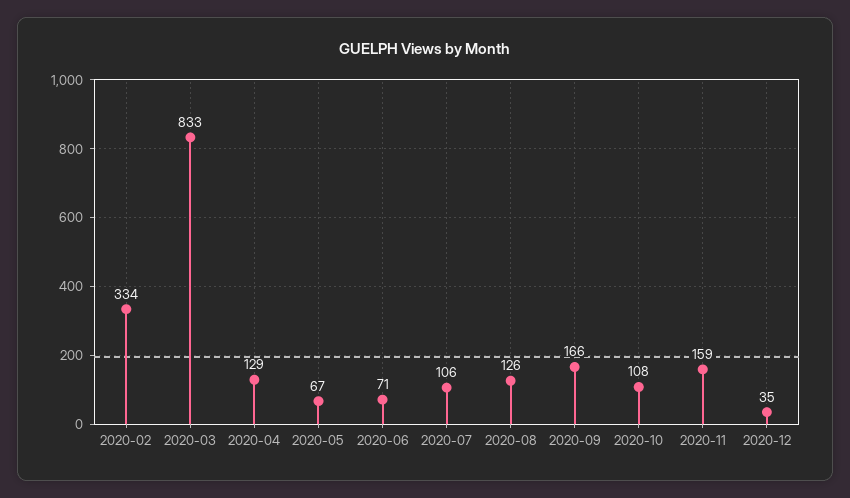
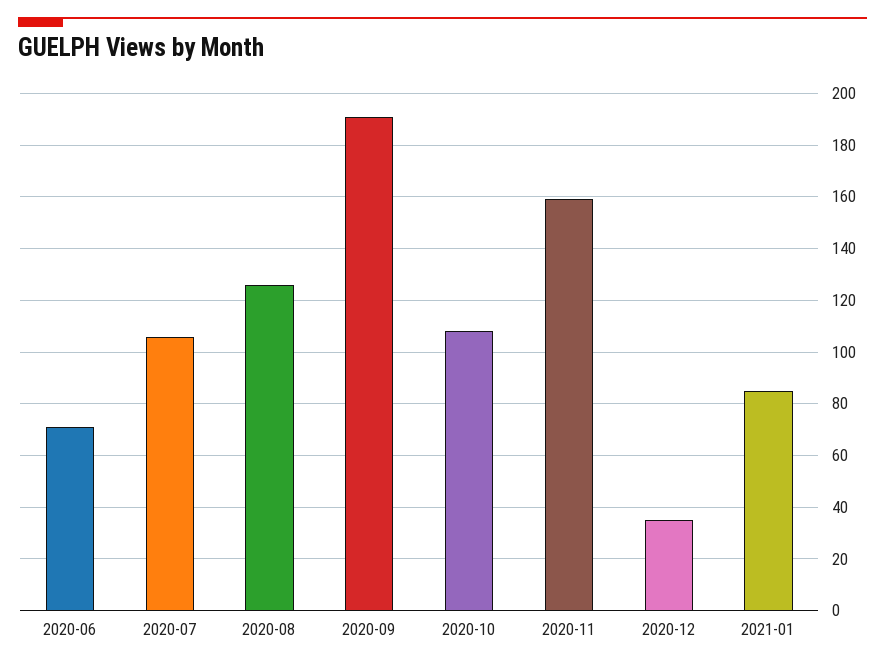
2020-02: 334 -> none
2020-03: 833 -> none
2020-04: 129 -> none
2020-05: 67 -> none
2020-09: 166 -> 190
2021-01: none -> 85

